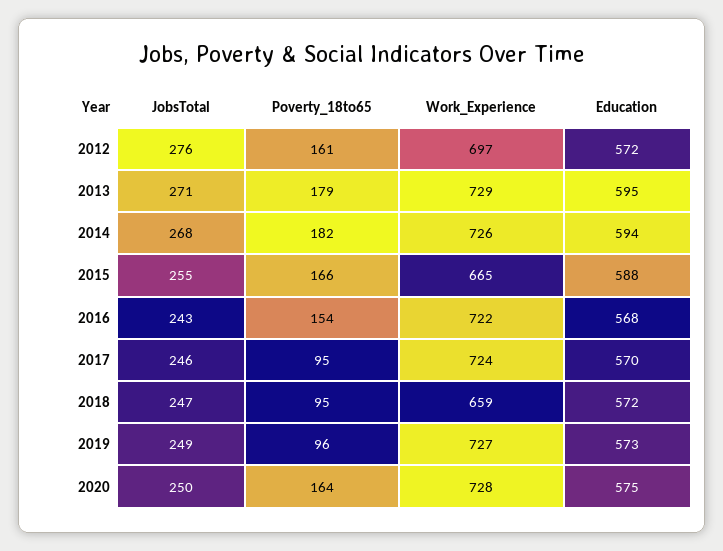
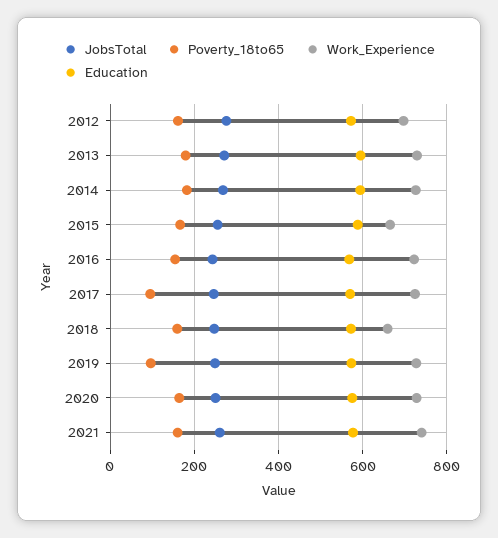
Poverty_18to65, 2018: 95 -> 160
JobsTotal, 2021: none -> 260
Poverty_18to65, 2021: none -> 160
Work_Experience, 2021: none -> 740
Education, 2021: none -> 580

